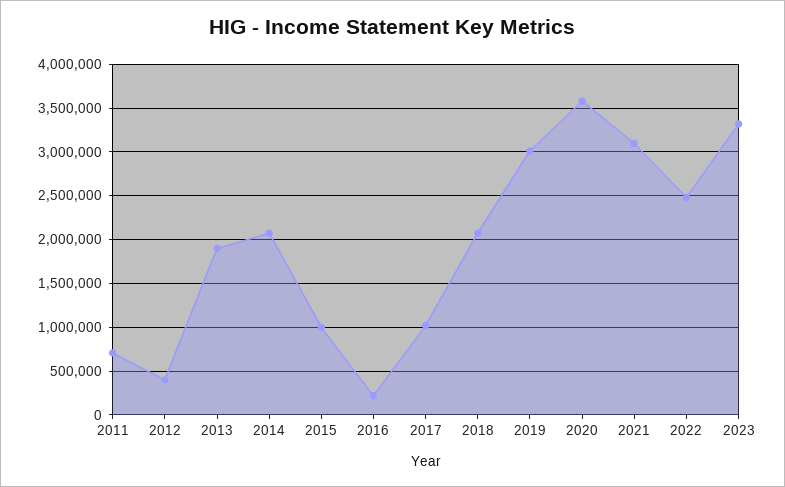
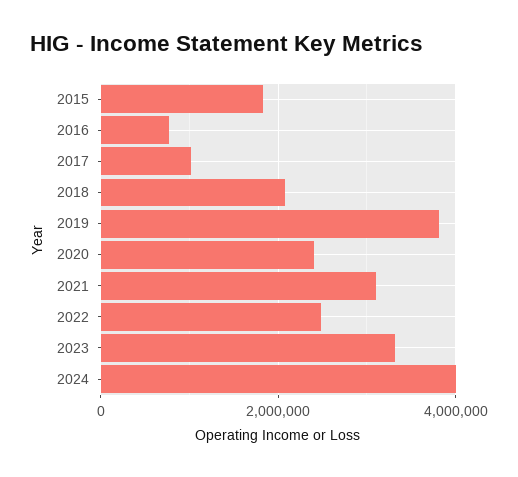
2011: 700000 -> none
2012: 400000 -> none
2013: 1900000 -> none
2014: 2100000 -> none
2015: 1000000 -> 1800000
2016: 200000 -> 800000
2019: 3000000 -> 3800000
2020: 3600000 -> 2400000
2024: none -> 4000000

